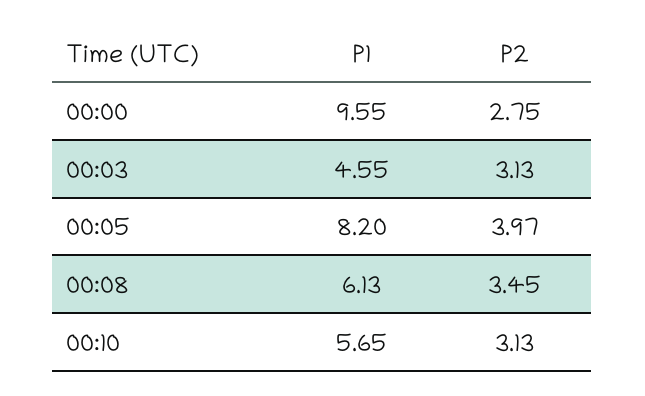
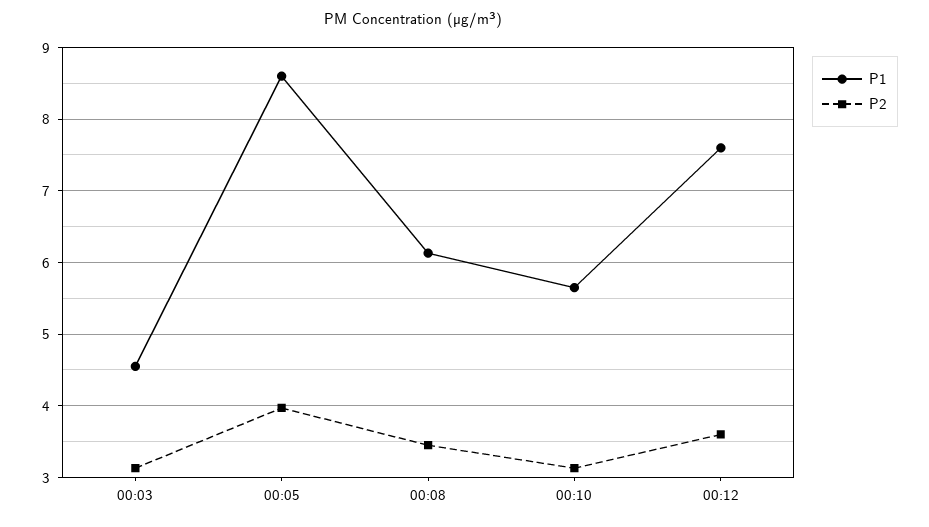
P1, 00:00: 9.55 -> none
P2, 00:00: 2.75 -> none
P1, 00:05: 8.2 -> 8.6
P1, 00:12: none -> 7.6
P2, 00:12: none -> 3.6

